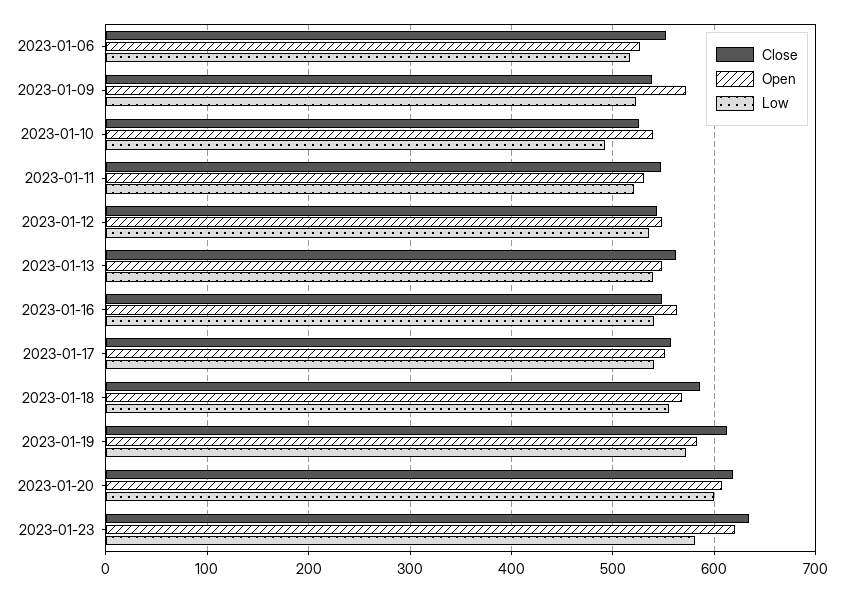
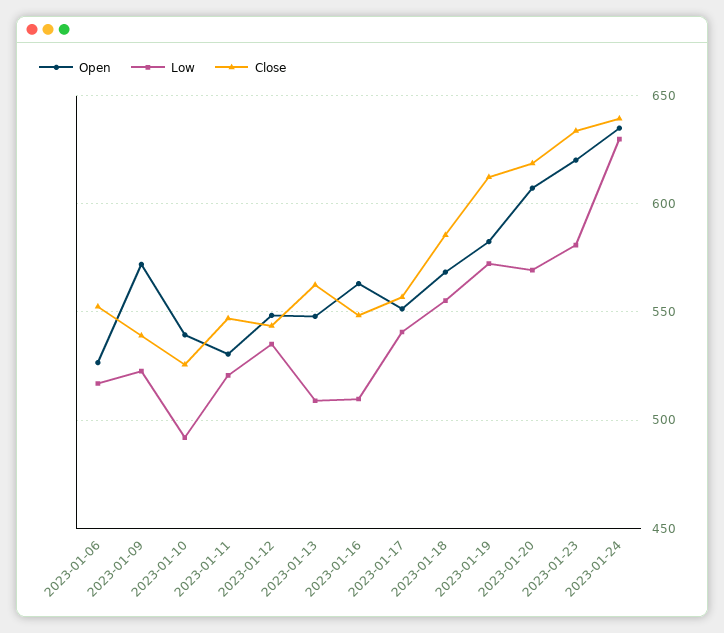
Low, 2023-01-13: 540 -> 510
Low, 2023-01-16: 540 -> 510
Low, 2023-01-20: 600 -> 570
Open, 2023-01-24: none -> 635
Low, 2023-01-24: none -> 630
Close, 2023-01-24: none -> 640

